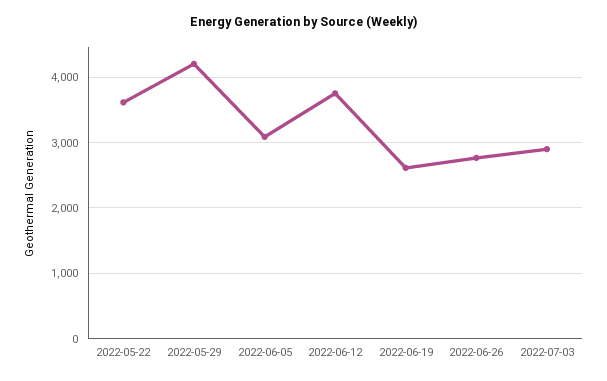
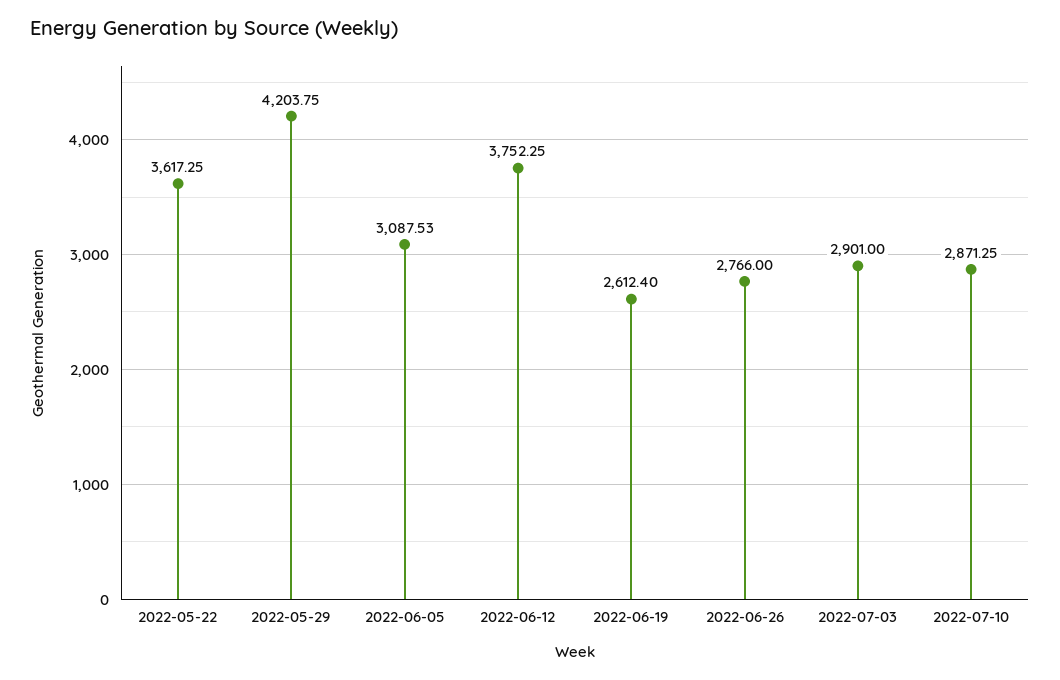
2022-07-10: none -> 2871.25

